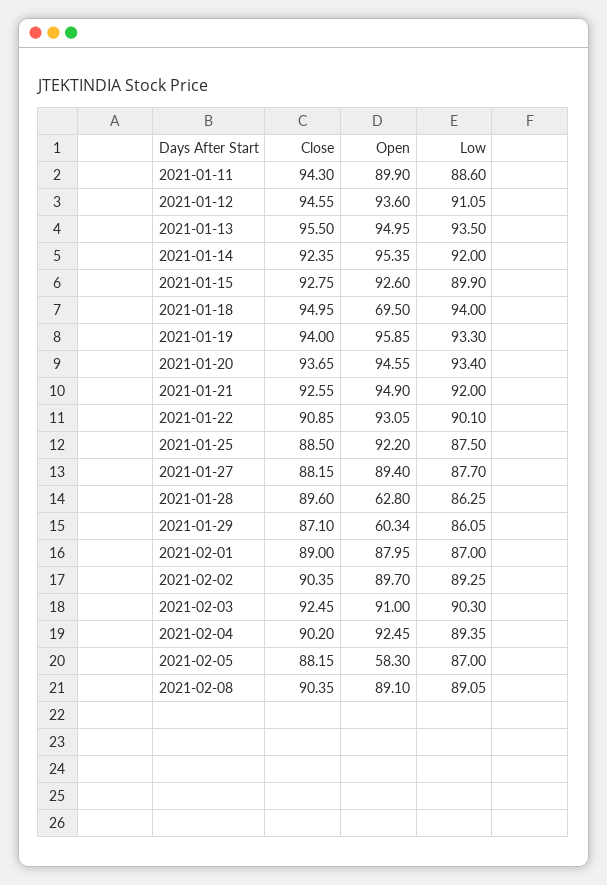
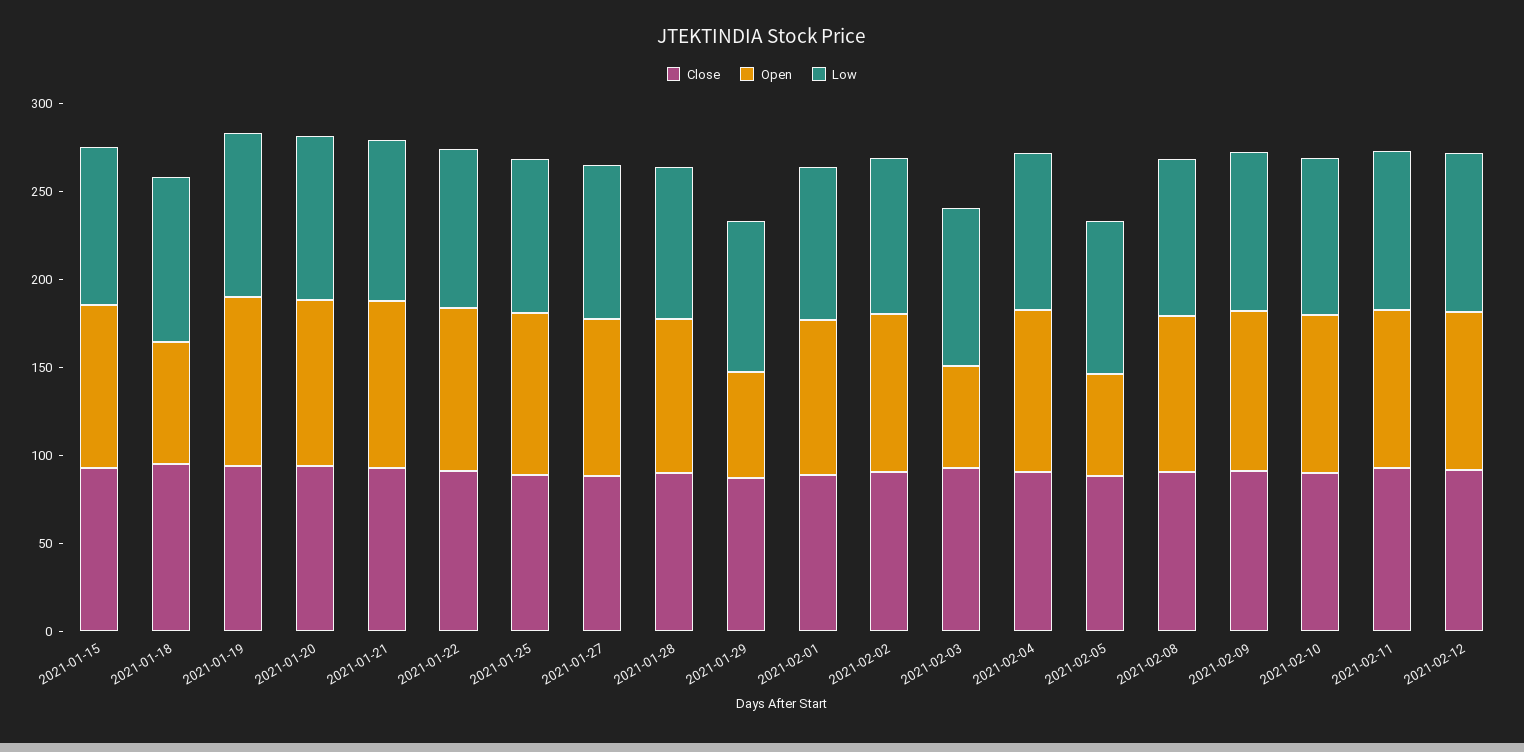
Close, 2021-01-11: 94.3 -> none
Open, 2021-01-11: 89.9 -> none
Low, 2021-01-11: 88.6 -> none
Close, 2021-01-12: 94.55 -> none
Open, 2021-01-12: 93.6 -> none
Low, 2021-01-12: 91.05 -> none
Close, 2021-01-13: 95.5 -> none
Open, 2021-01-13: 94.95 -> none
Low, 2021-01-13: 93.5 -> none
Close, 2021-01-14: 92.35 -> none
Open, 2021-01-14: 95.35 -> none
Low, 2021-01-14: 92 -> none
Open, 2021-01-28: 62.8 -> 90
Open, 2021-02-03: 91 -> 60
Close, 2021-02-09: none -> 90
Open, 2021-02-09: none -> 90
Low, 2021-02-09: none -> 90
Close, 2021-02-10: none -> 90
Open, 2021-02-10: none -> 90
Low, 2021-02-10: none -> 90
Close, 2021-02-11: none -> 90
Open, 2021-02-11: none -> 90
Low, 2021-02-11: none -> 90
Close, 2021-02-12: none -> 90
Open, 2021-02-12: none -> 90
Low, 2021-02-12: none -> 90

